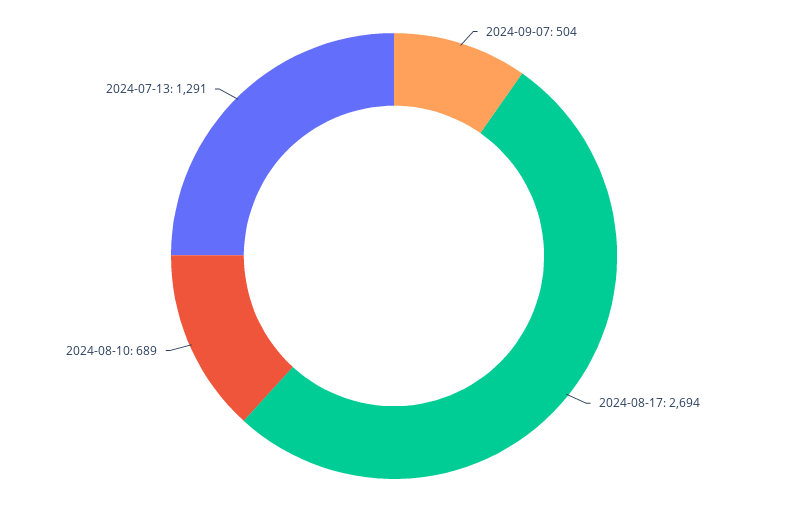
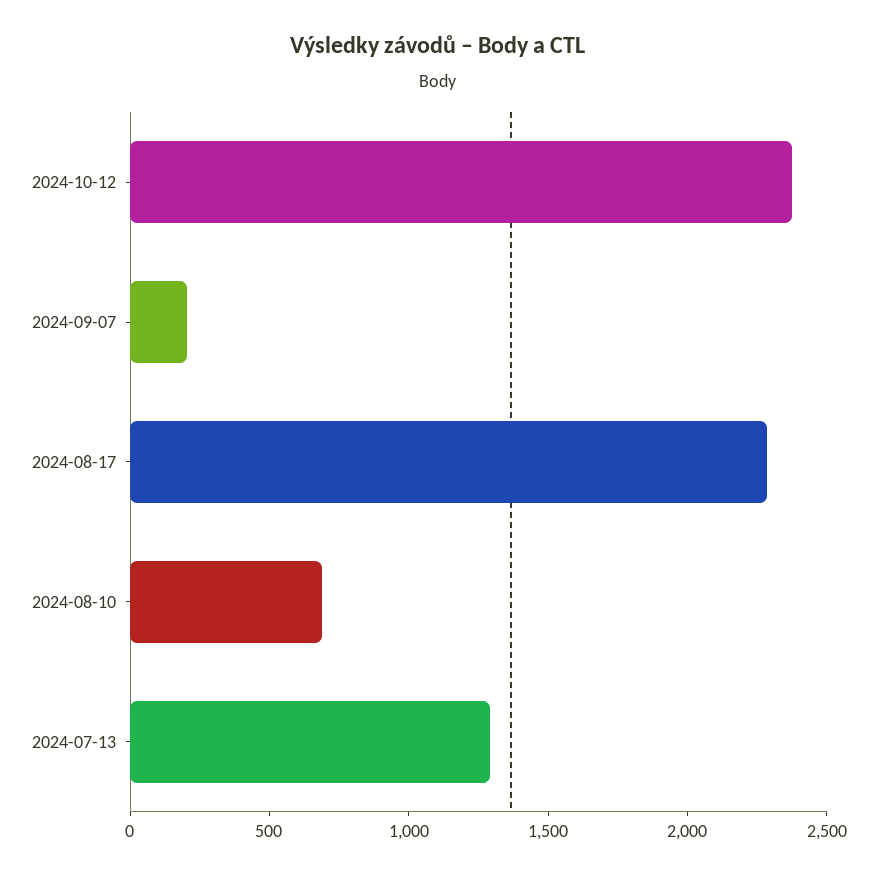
2024-09-07: 504 -> 200
2024-08-17: 2694 -> 2300
2024-10-12: none -> 2400

